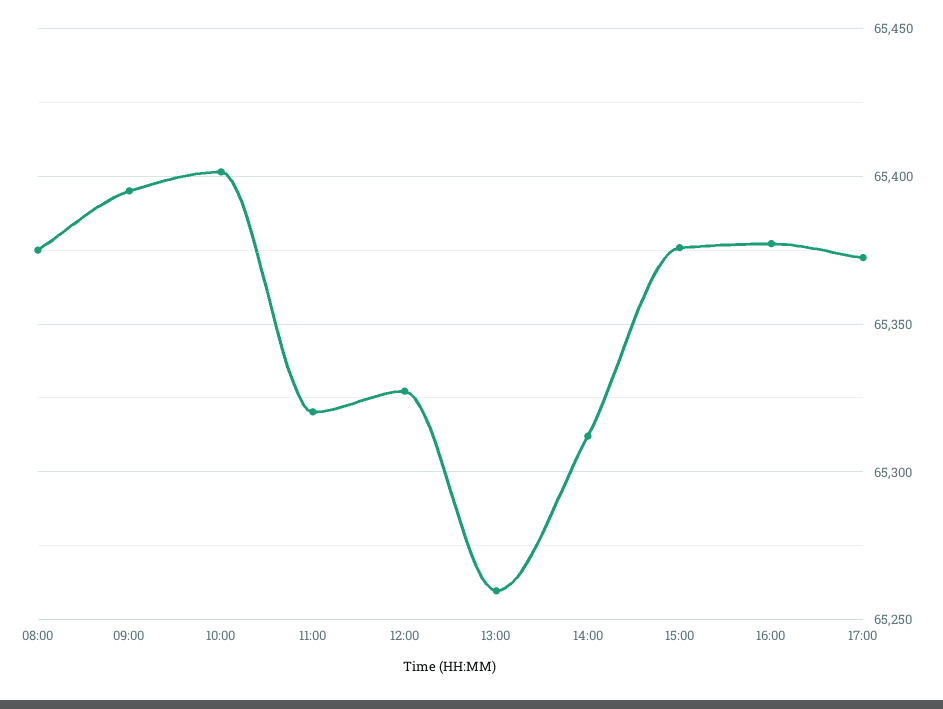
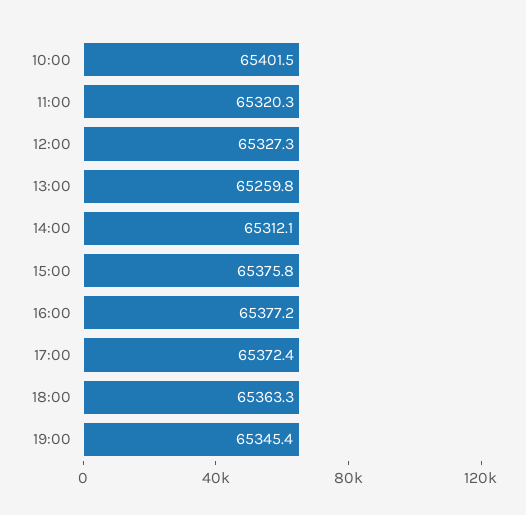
08:00: 65375 -> none
09:00: 65395 -> none
18:00: none -> 65363.3
19:00: none -> 65345.4

